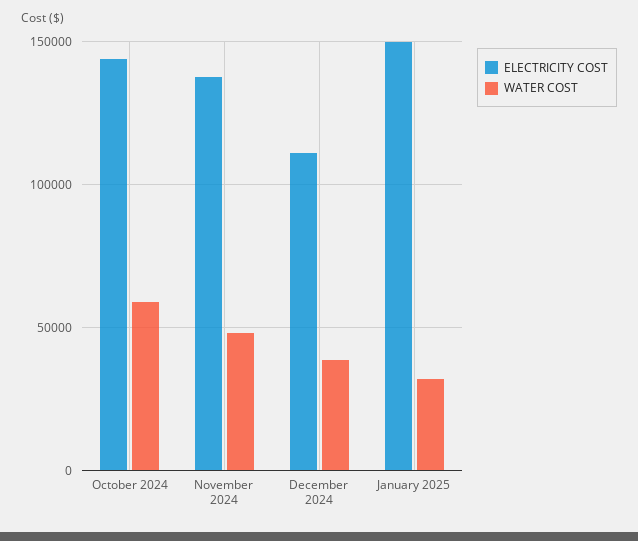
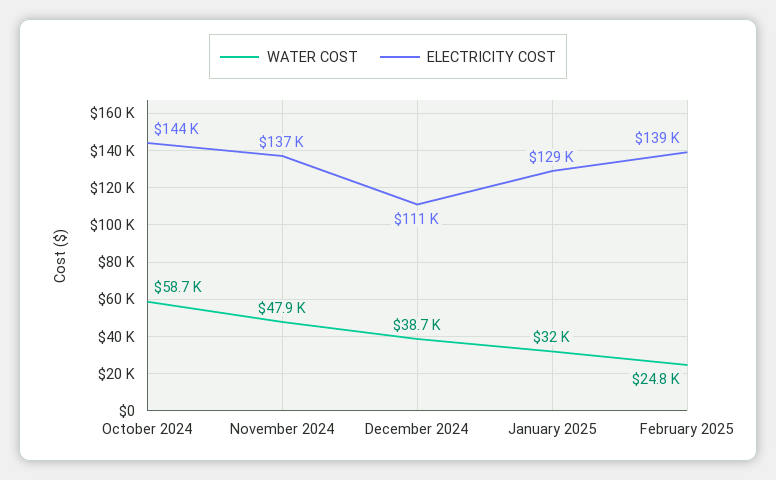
ELECTRICITY COST, January 2025: 150000 -> 129000
WATER COST, February 2025: none -> 24800
ELECTRICITY COST, February 2025: none -> 139000

